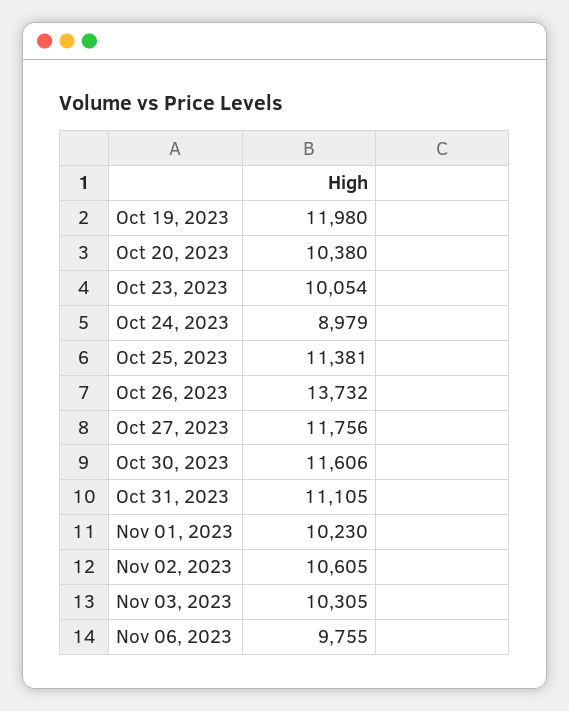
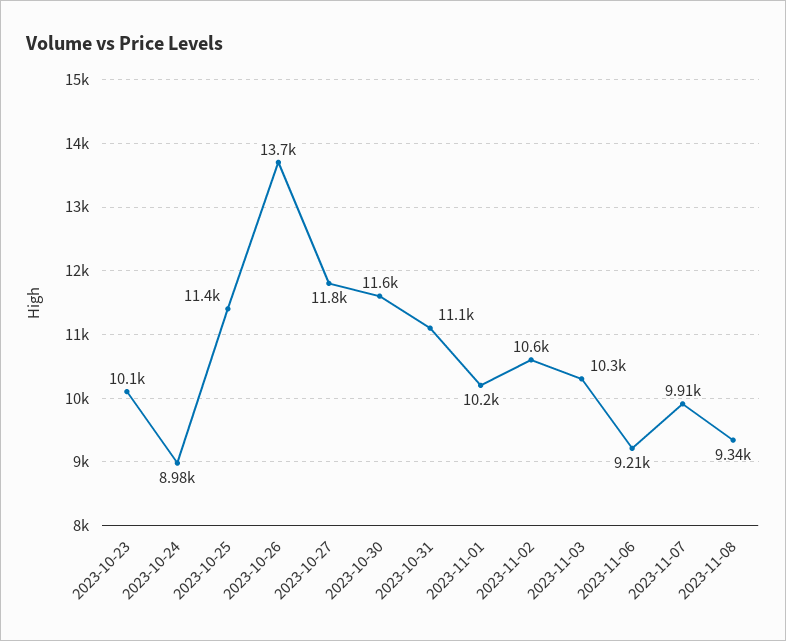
Oct 19, 2023: 11980 -> none
Oct 20, 2023: 10380 -> none
Nov 06, 2023: 9755 -> 9210
2023-11-07: none -> 9910
2023-11-08: none -> 9340

